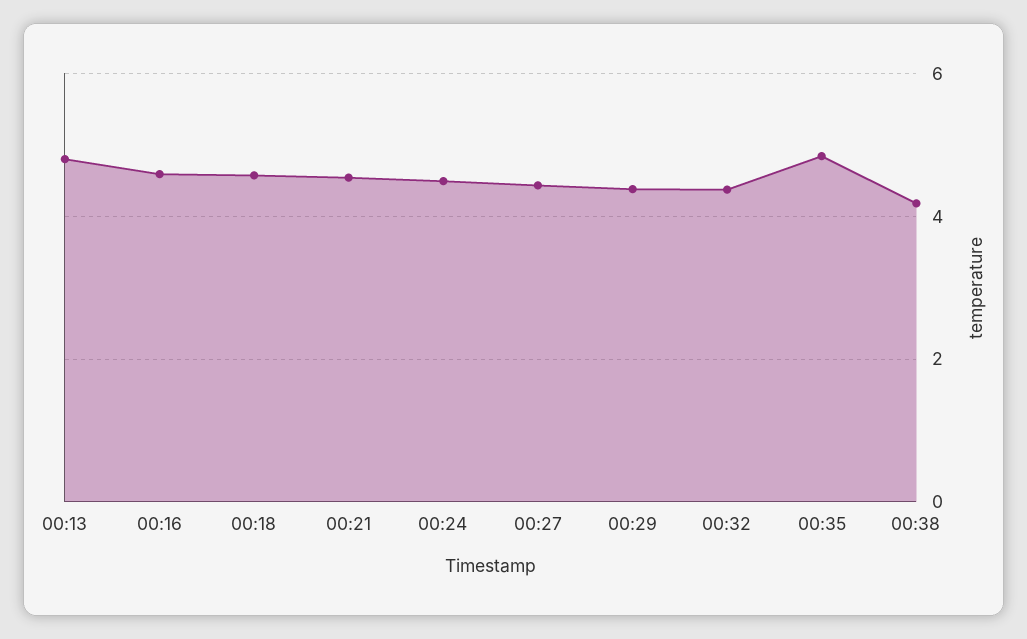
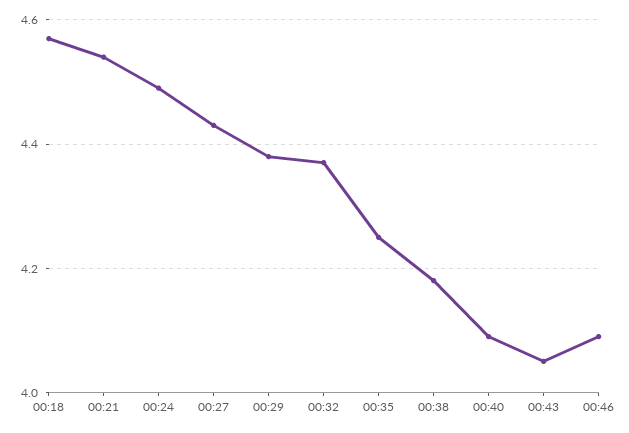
00:13: 4.8 -> none
00:16: 4.6 -> none
00:35: 4.8 -> 4.25
00:40: none -> 4.1
00:43: none -> 4.05
00:46: none -> 4.1

